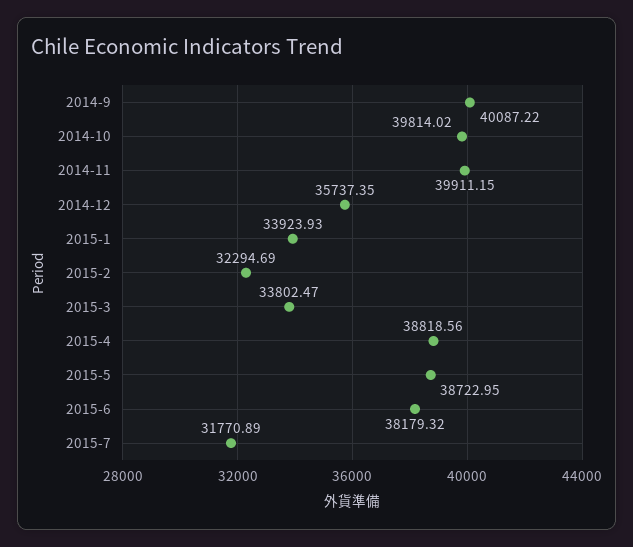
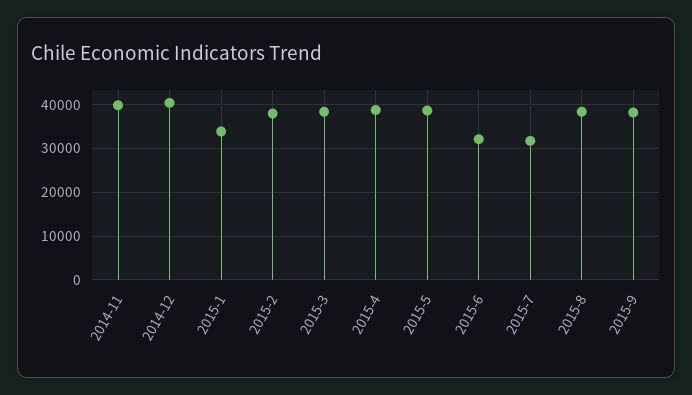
2014-9: 40087.22 -> none
2014-10: 39814.02 -> none
2014-12: 35737.35 -> 40000
2015-2: 32294.69 -> 38000
2015-3: 33802.47 -> 38000
2015-6: 38179.32 -> 32000
2015-8: none -> 38000
2015-9: none -> 38000

